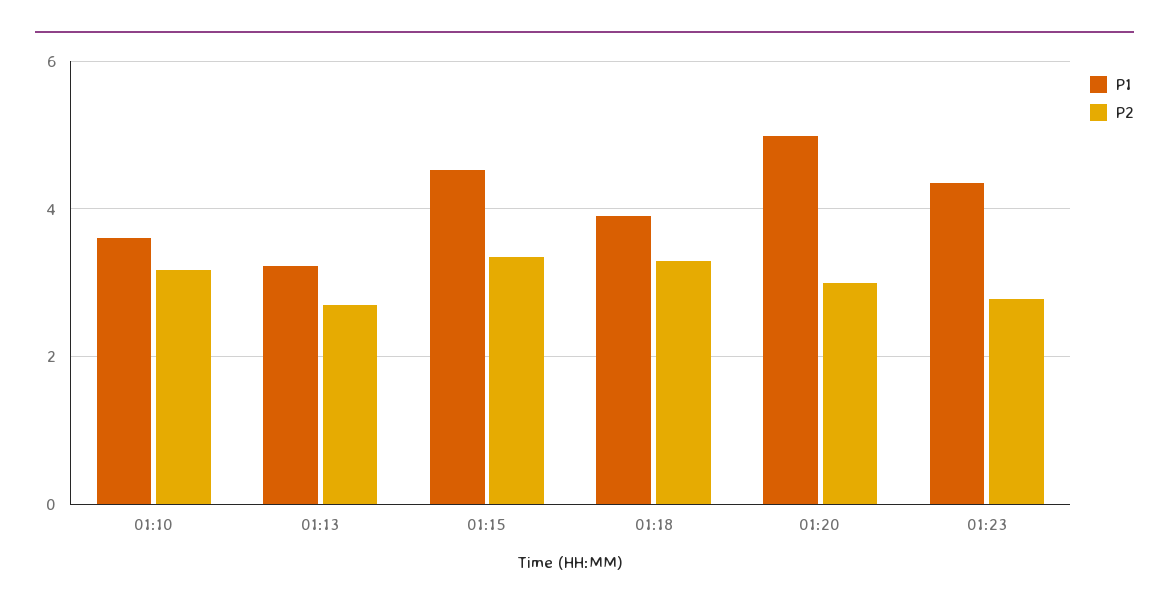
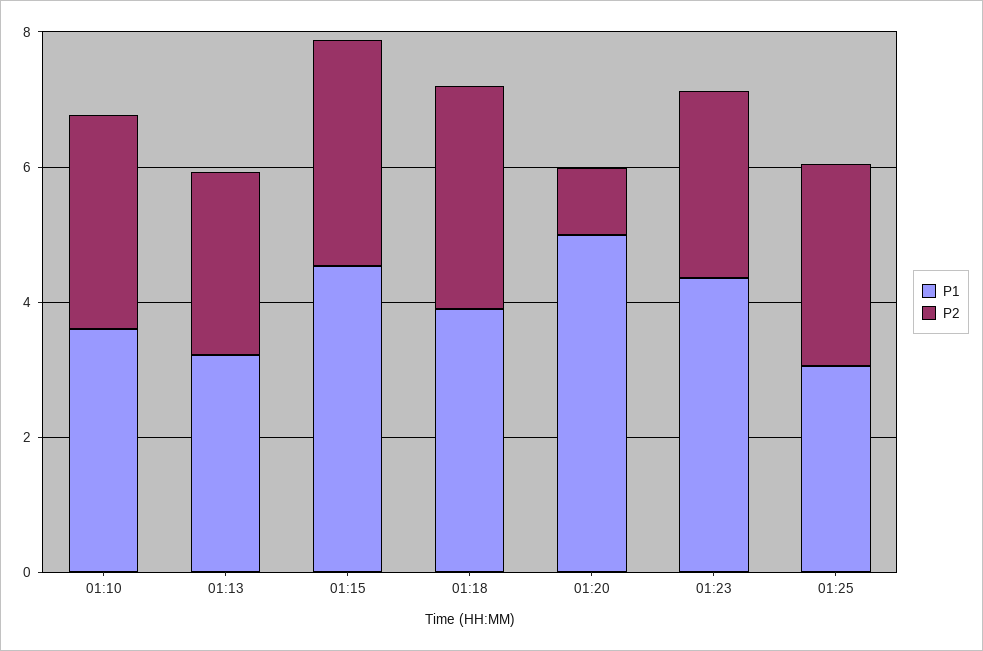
P2, 01:20: 3 -> 1
P1, 01:25: none -> 3
P2, 01:25: none -> 3

